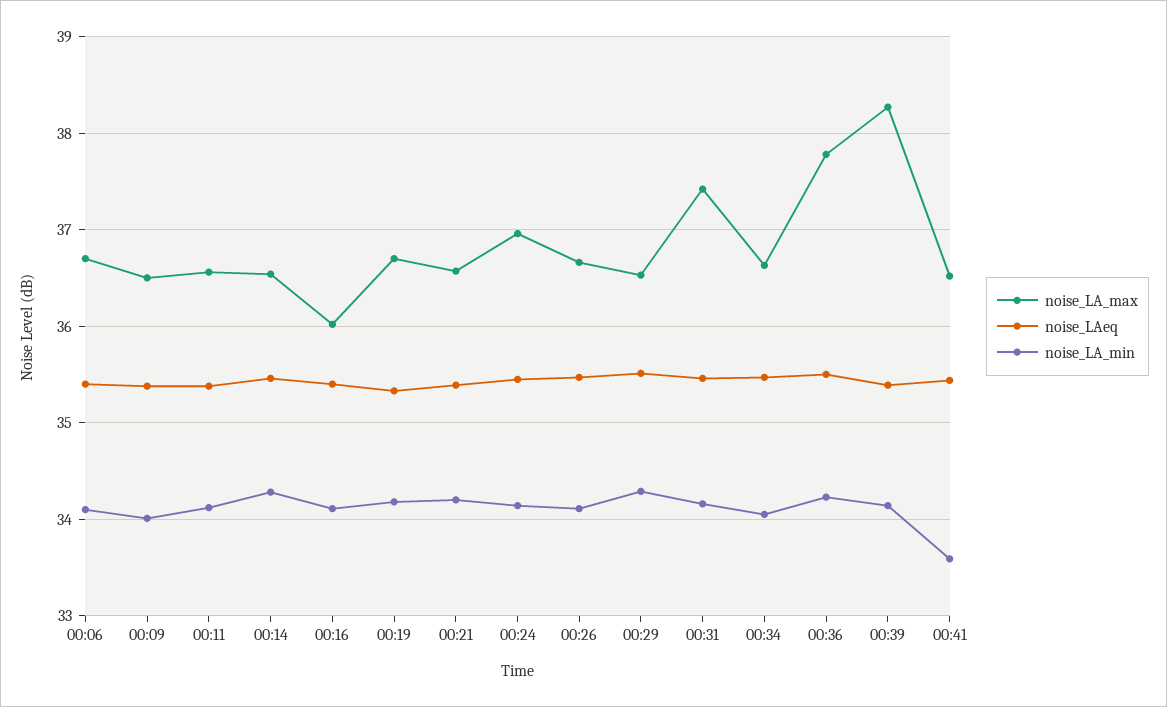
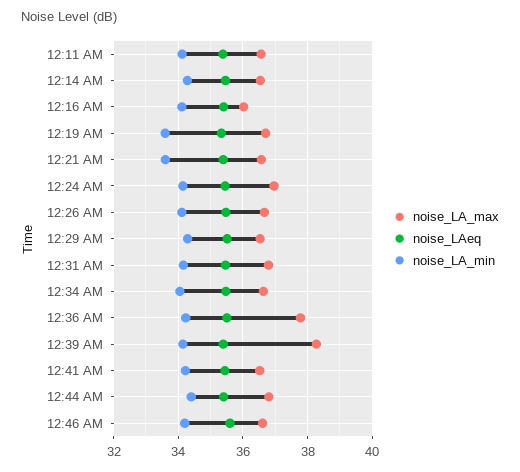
noise_LA_max, 00:06: 36.7 -> none
noise_LAeq, 00:06: 35.4 -> none
noise_LA_min, 00:06: 34.1 -> none
noise_LA_max, 00:09: 36.5 -> none
noise_LAeq, 00:09: 35.4 -> none
noise_LA_min, 00:09: 34 -> none
noise_LA_min, 00:19: 34.2 -> 33.6
noise_LA_min, 00:21: 34.2 -> 33.6
noise_LA_max, 00:31: 37.4 -> 36.8
noise_LA_min, 00:41: 33.6 -> 34.2
noise_LA_max, 12:44 AM: none -> 36.8
noise_LAeq, 12:44 AM: none -> 35.4
noise_LA_min, 12:44 AM: none -> 34.4
noise_LA_max, 12:46 AM: none -> 36.6
noise_LAeq, 12:46 AM: none -> 35.6
noise_LA_min, 12:46 AM: none -> 34.2

